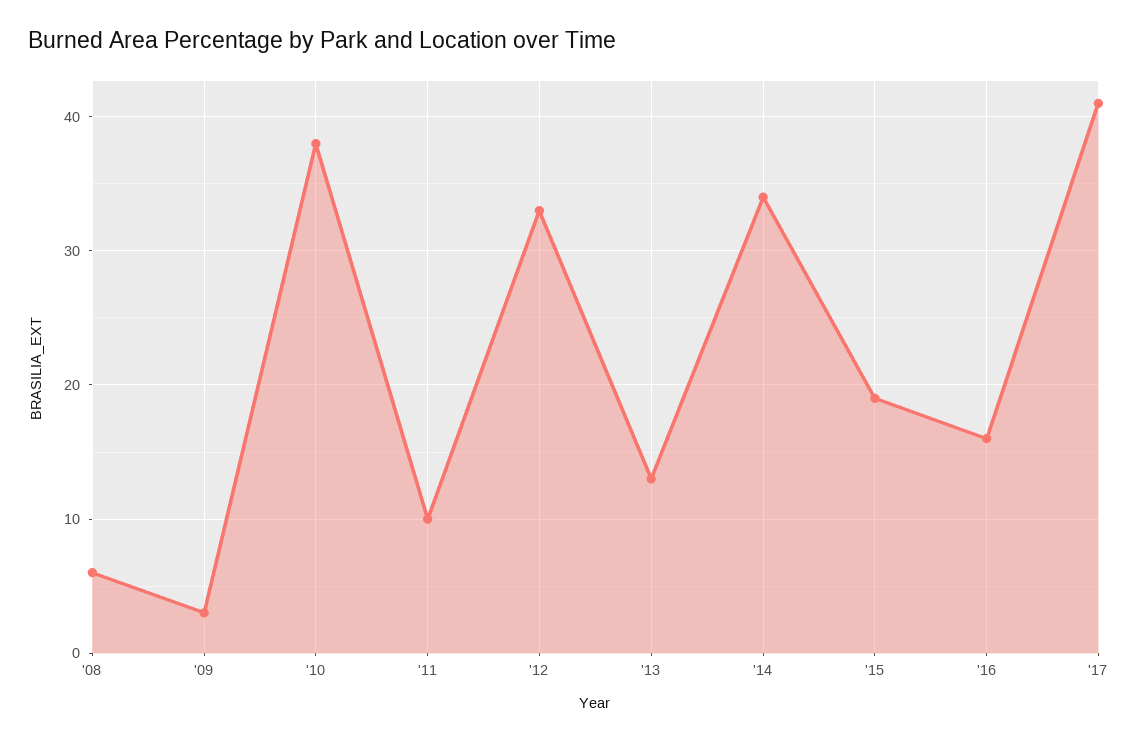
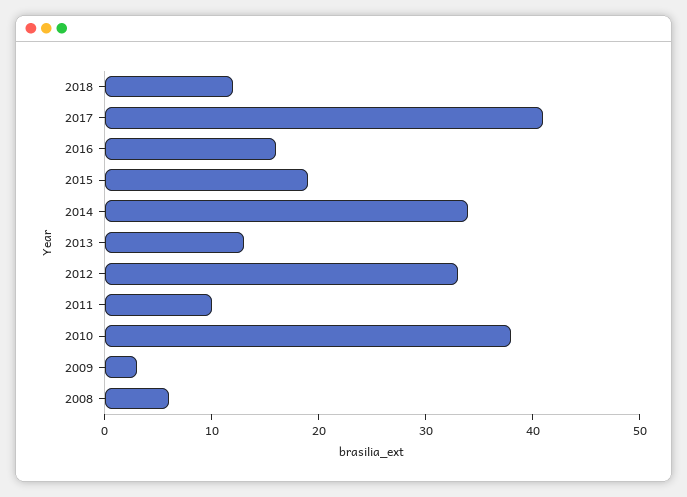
2018: none -> 12

